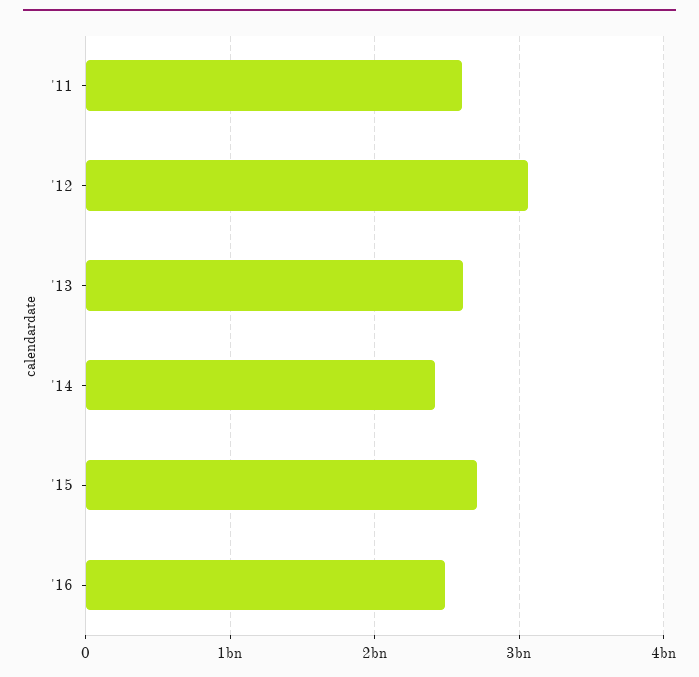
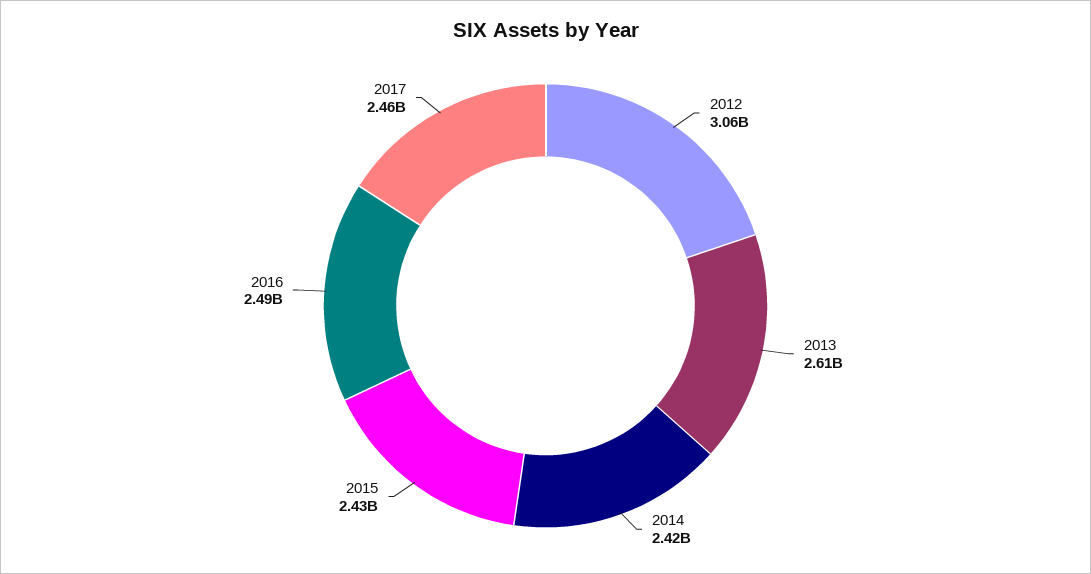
'11: 2600000000 -> none
'15: 2700000000 -> 2430000000
2017: none -> 2460000000

